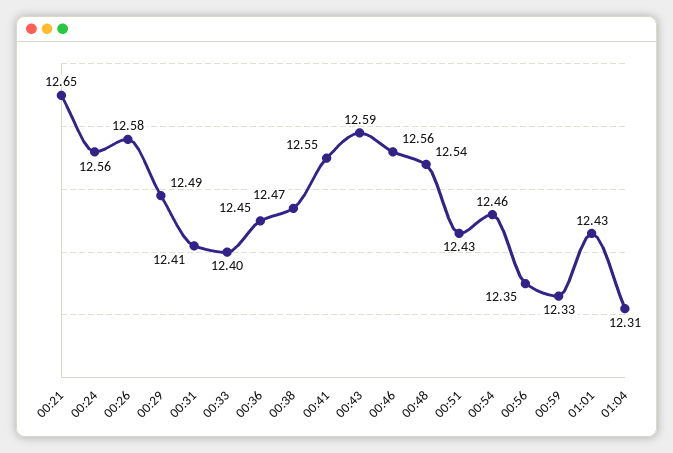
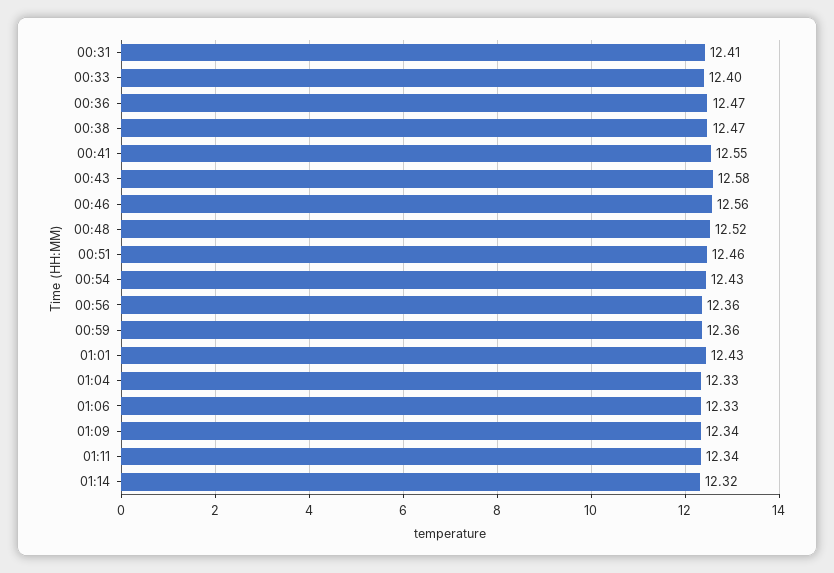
00:21: 12.65 -> none
00:24: 12.56 -> none
00:26: 12.58 -> none
00:29: 12.49 -> none
00:36: 12.45 -> 12.47
00:43: 12.59 -> 12.58
00:48: 12.54 -> 12.52
00:51: 12.43 -> 12.46
00:54: 12.46 -> 12.43
00:56: 12.35 -> 12.36
00:59: 12.33 -> 12.36
01:04: 12.31 -> 12.33
01:06: none -> 12.33
01:09: none -> 12.34
01:11: none -> 12.34
01:14: none -> 12.32

